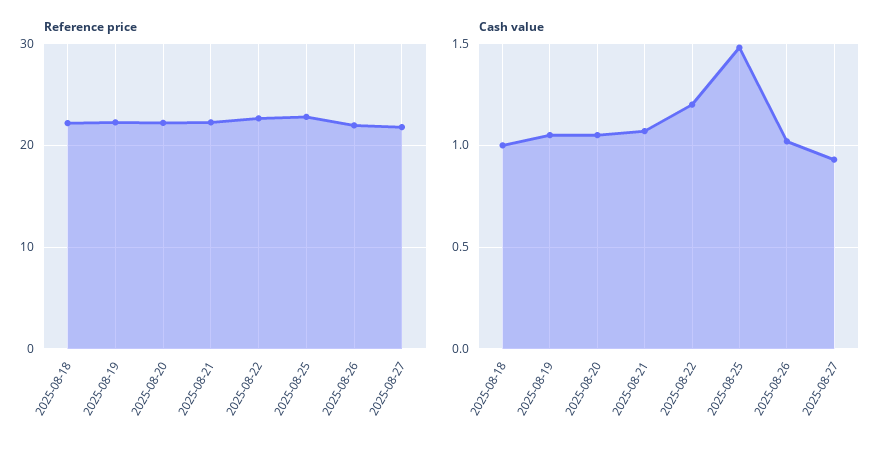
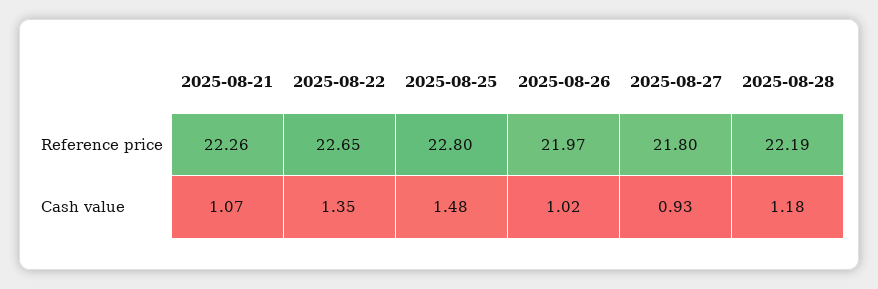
Reference price, 2025-08-18: 22 -> none
Reference price, 2025-08-19: 22 -> none
Reference price, 2025-08-20: 22 -> none
Cash value, 2025-08-18: 1 -> none
Cash value, 2025-08-19: 1.05 -> none
Cash value, 2025-08-20: 1.05 -> none
Cash value, 2025-08-22: 1.2 -> 1.35
Reference price, 2025-08-28: none -> 22.19
Cash value, 2025-08-28: none -> 1.18

